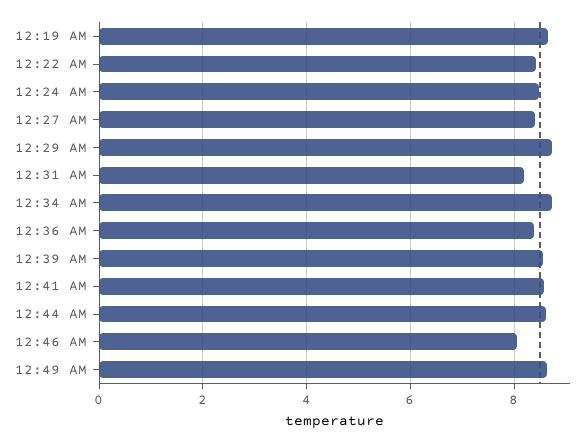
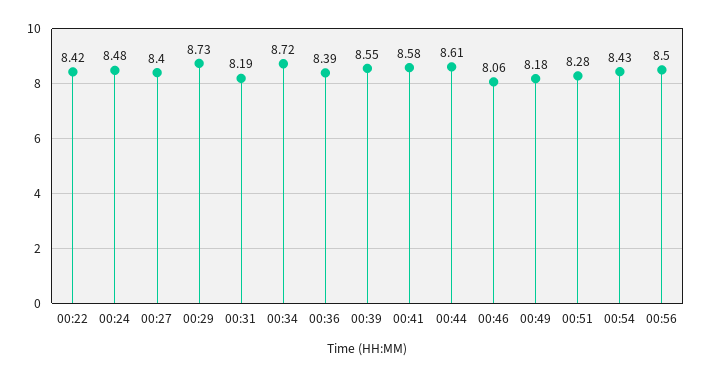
12:19 AM: 8.6 -> none
12:49 AM: 8.6 -> 8.18
00:51: none -> 8.28
00:54: none -> 8.43
00:56: none -> 8.5

